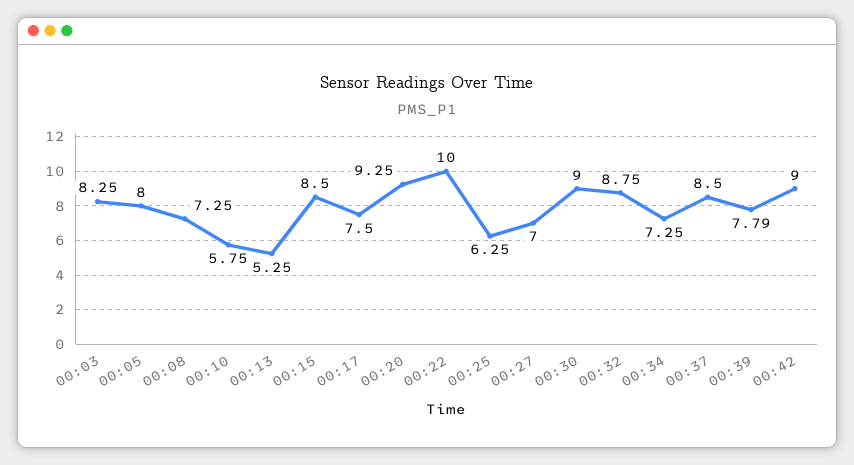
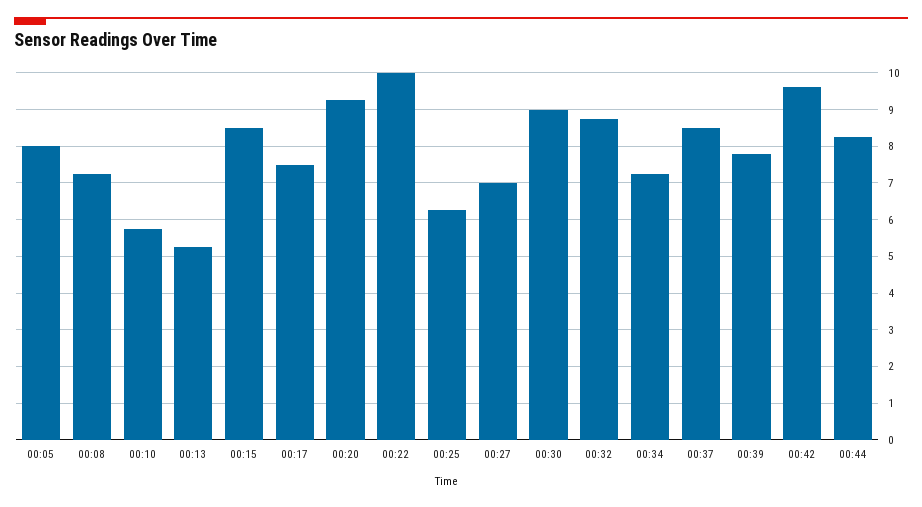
00:03: 8.25 -> none
00:42: 9 -> 9.6
00:44: none -> 8.2

